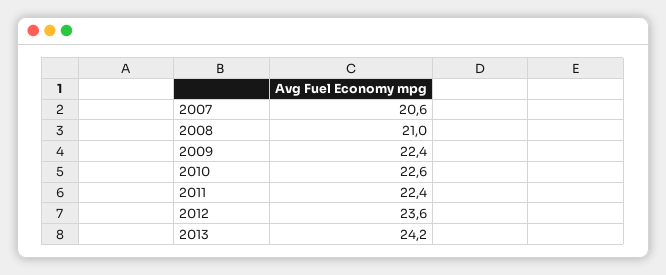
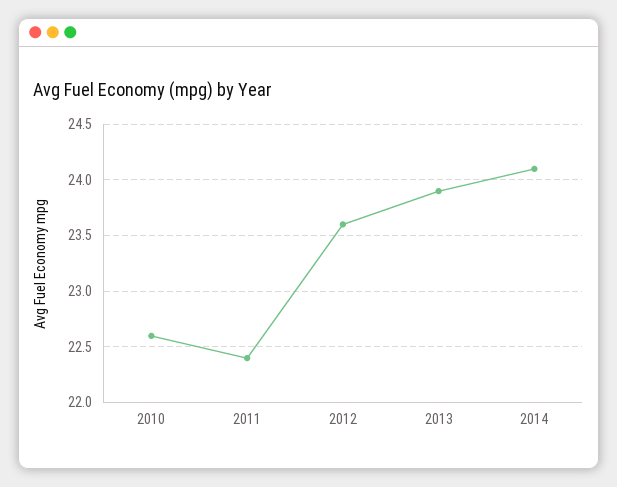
2007: 20.6 -> none
2008: 21 -> none
2009: 22.4 -> none
2013: 24.2 -> 23.9
2014: none -> 24.1

